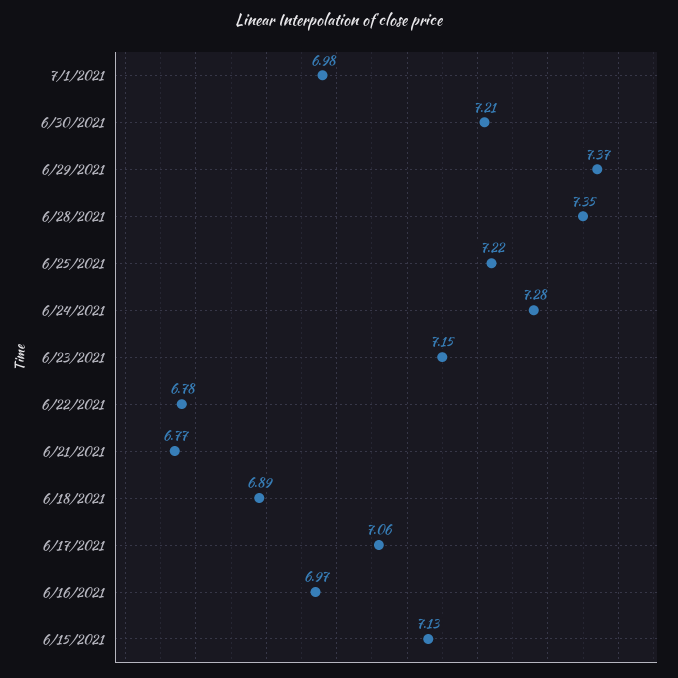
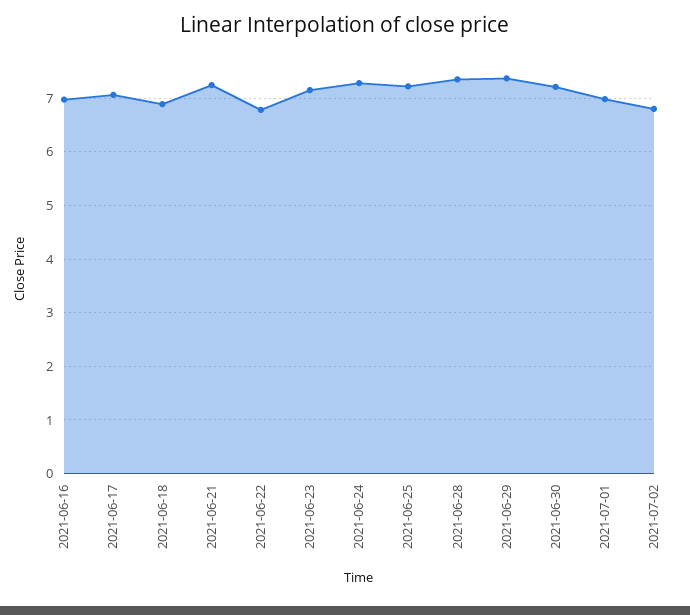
6/21/2021: 6.77 -> 7.2
6/15/2021: 7.13 -> none
2021-07-02: none -> 6.8

